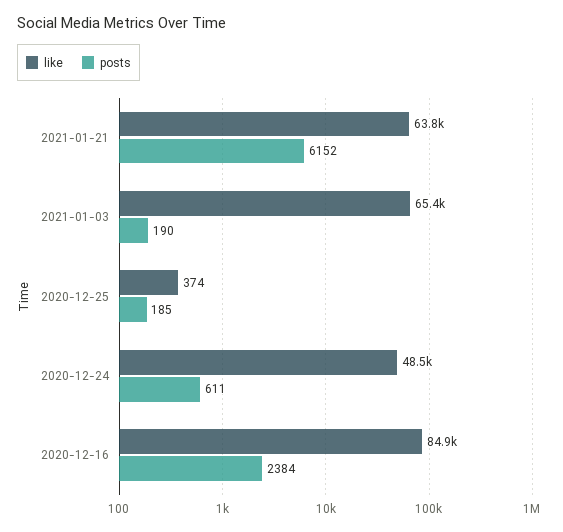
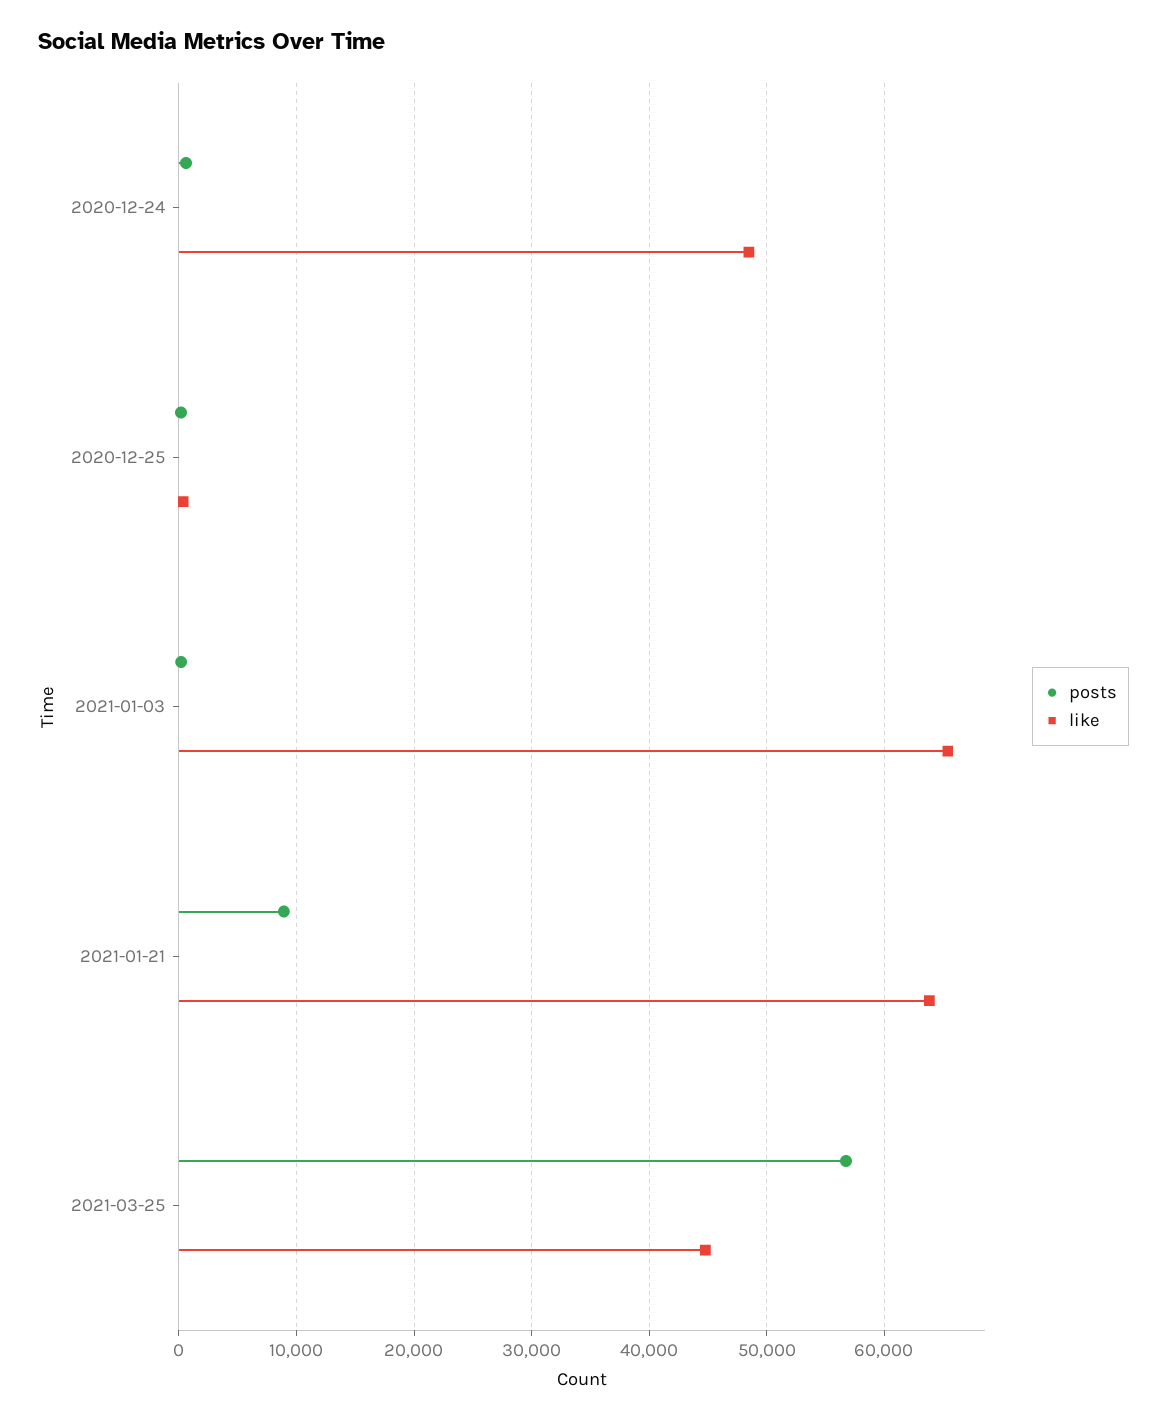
posts, 2021-01-21: 6152 -> 9000
like, 2020-12-16: 84900 -> none
posts, 2020-12-16: 2384 -> none
posts, 2021-03-25: none -> 57000
like, 2021-03-25: none -> 45000

